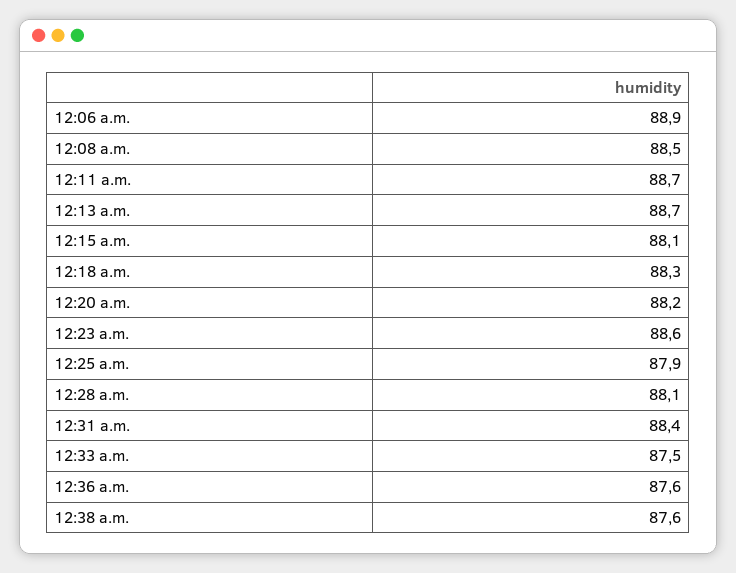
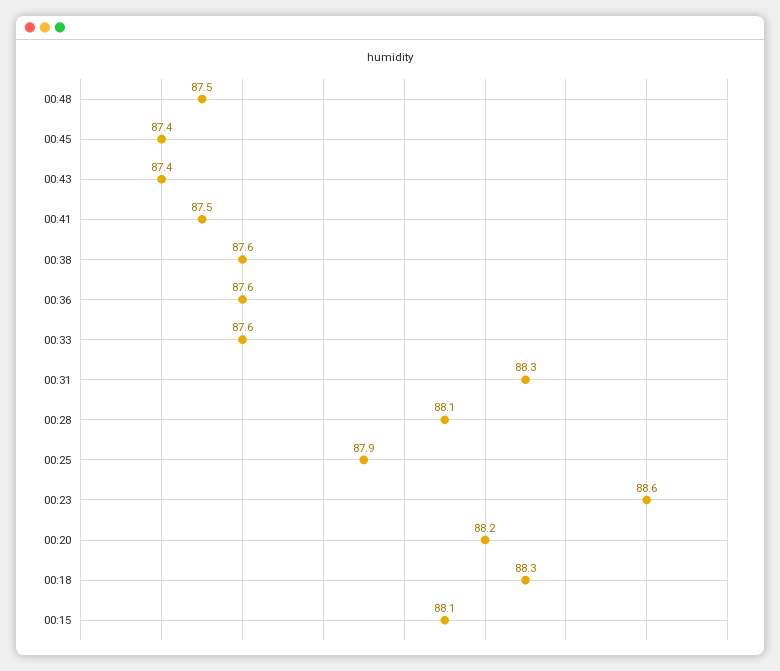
12:06 a.m.: 88.9 -> none
12:08 a.m.: 88.5 -> none
12:11 a.m.: 88.7 -> none
12:13 a.m.: 88.7 -> none
12:31 a.m.: 88.4 -> 88.3
12:33 a.m.: 87.5 -> 87.6
00:48: none -> 87.5
00:45: none -> 87.4
00:43: none -> 87.4
00:41: none -> 87.5

